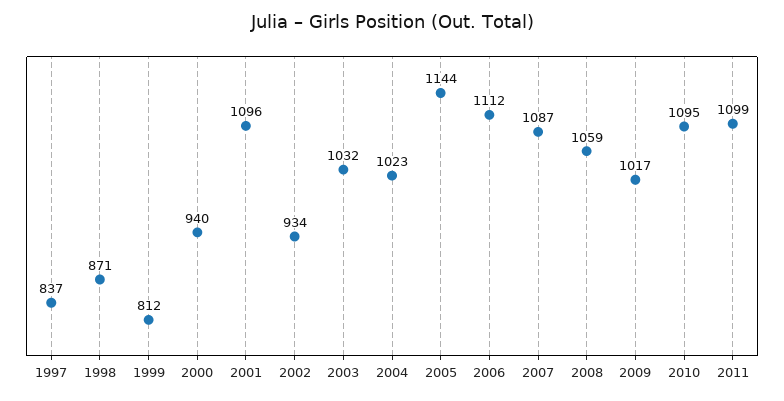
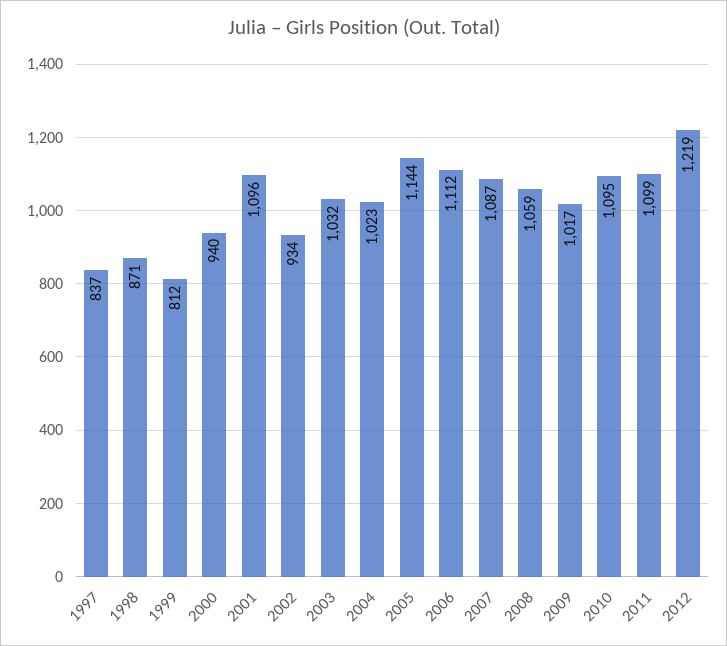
2012: none -> 1219

